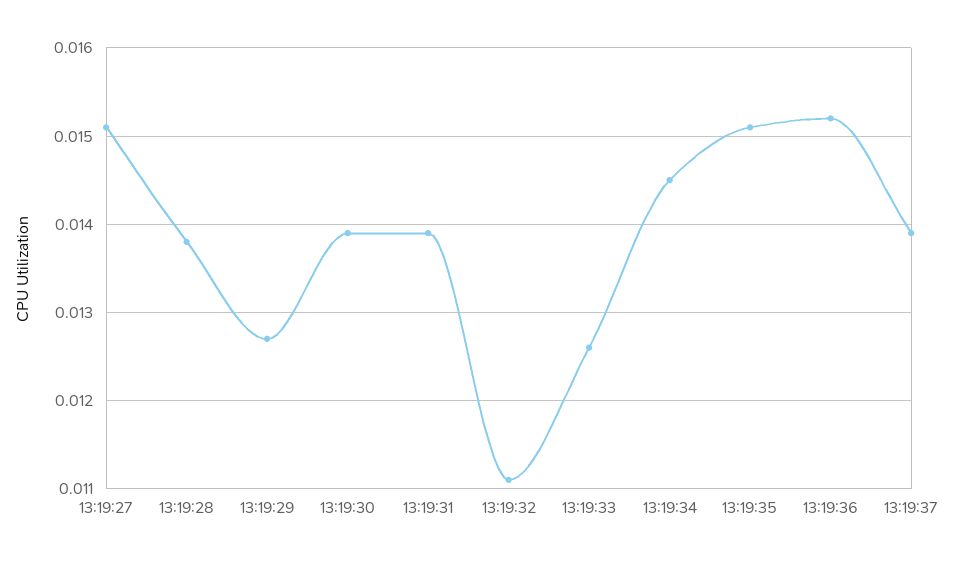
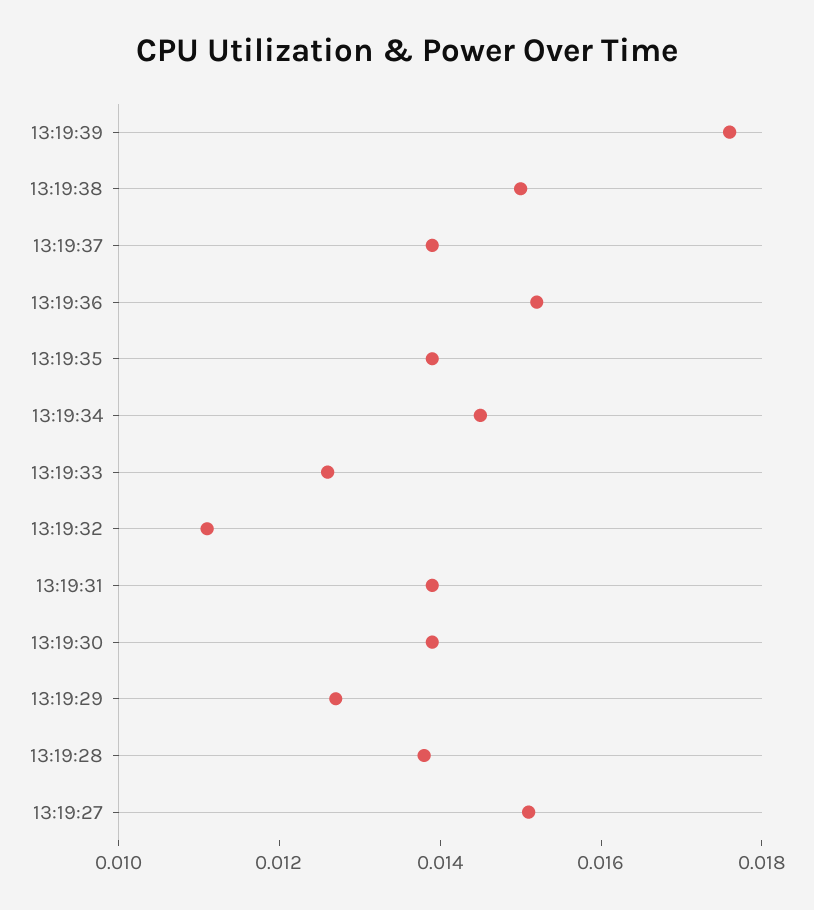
13:19:35: 0.0151 -> 0.014
13:19:39: none -> 0.0175
13:19:38: none -> 0.015

